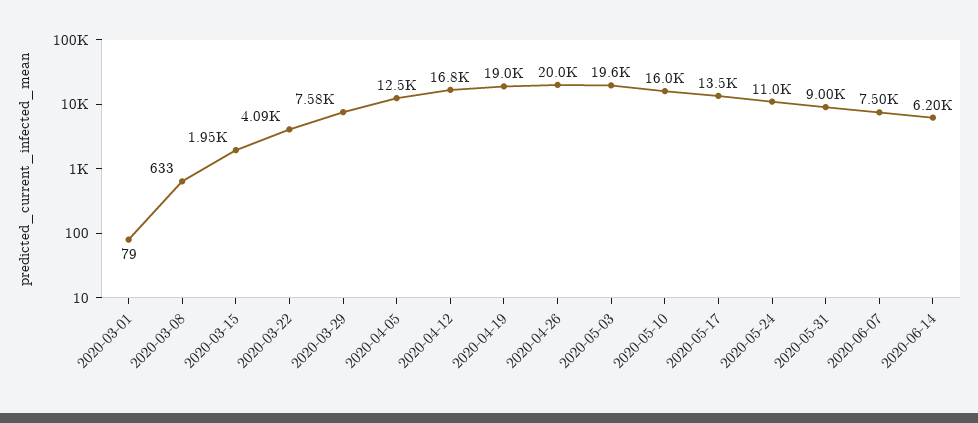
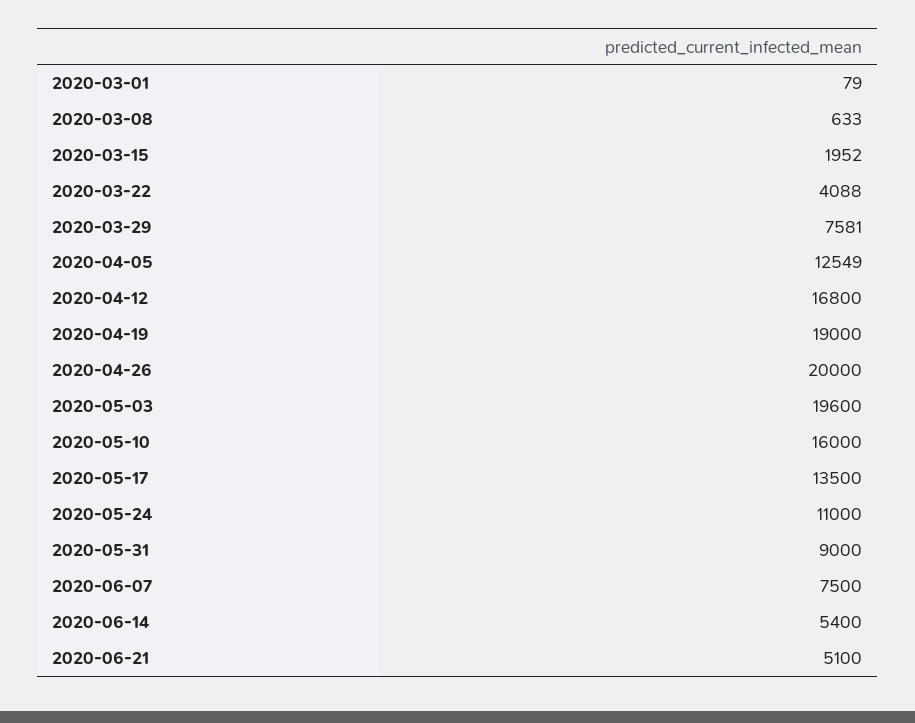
2020-06-14: 6200 -> 5400
2020-06-21: none -> 5100

